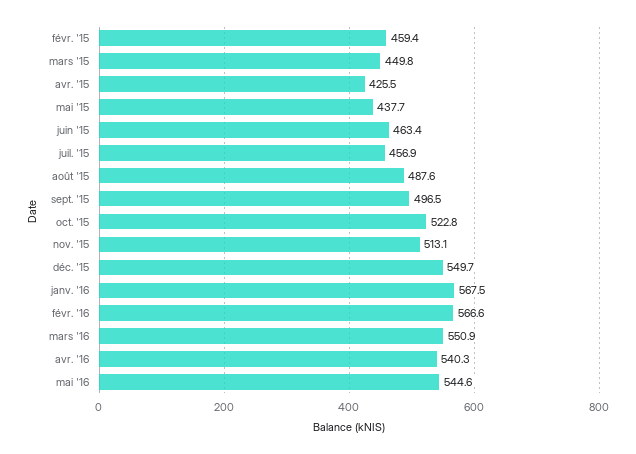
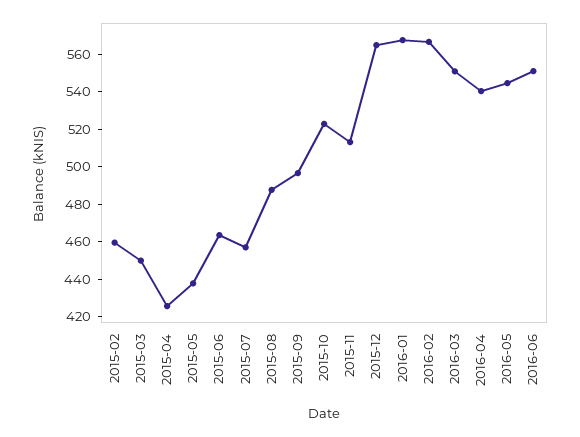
déc. '15: 549.7 -> 565
2016-06: none -> 550

